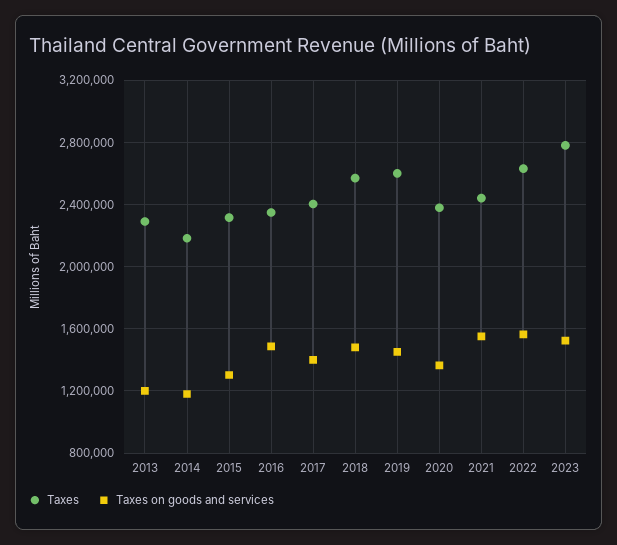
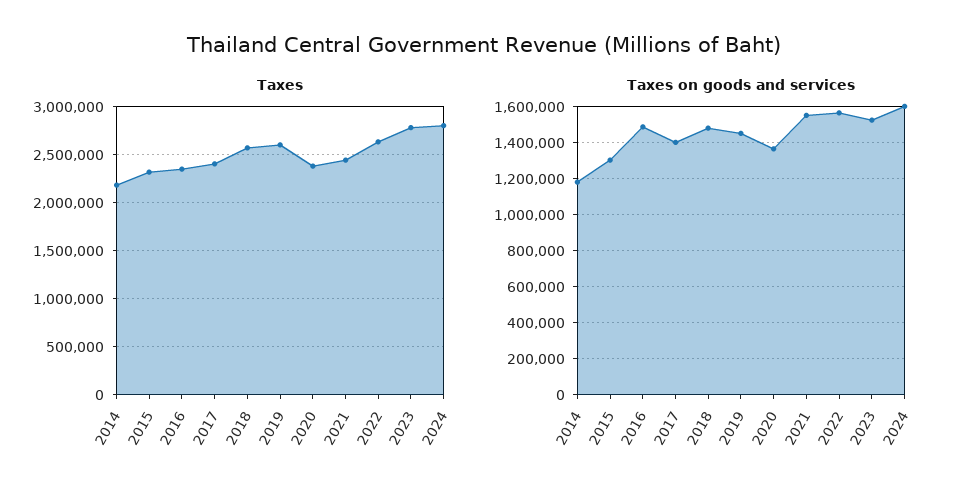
Taxes, 2013: 2300000 -> none
Taxes on goods and services, 2013: 1200000 -> none
Taxes, 2024: none -> 2800000
Taxes on goods and services, 2024: none -> 1600000

